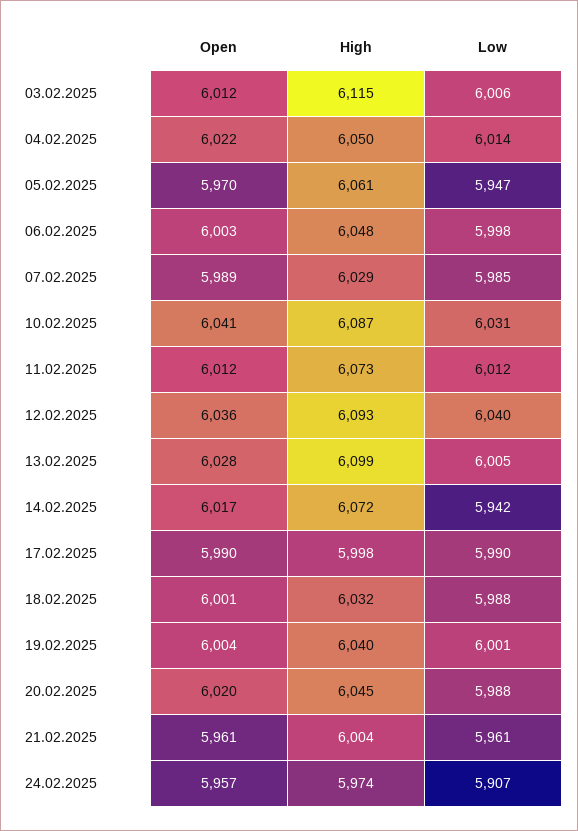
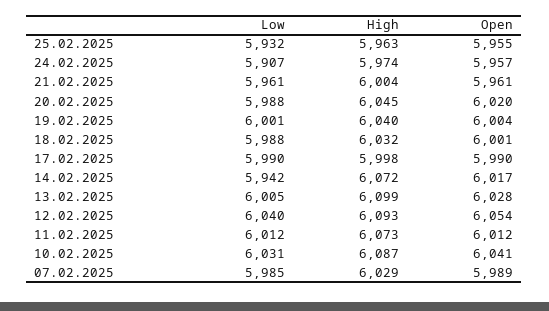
Open, 03.02.2025: 6012 -> none
High, 03.02.2025: 6115 -> none
Low, 03.02.2025: 6006 -> none
Open, 04.02.2025: 6022 -> none
High, 04.02.2025: 6050 -> none
Low, 04.02.2025: 6014 -> none
Open, 05.02.2025: 5970 -> none
High, 05.02.2025: 6061 -> none
Low, 05.02.2025: 5947 -> none
Open, 06.02.2025: 6003 -> none
High, 06.02.2025: 6048 -> none
Low, 06.02.2025: 5998 -> none
Open, 12.02.2025: 6036 -> 6054
Low, 25.02.2025: none -> 5932
High, 25.02.2025: none -> 5963
Open, 25.02.2025: none -> 5955

